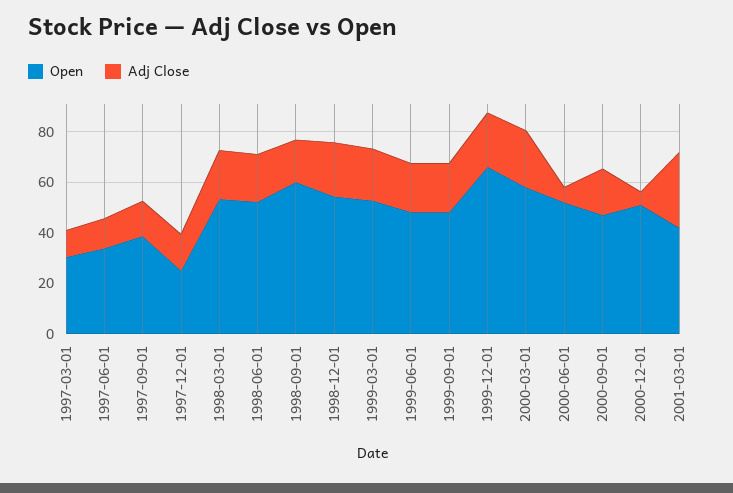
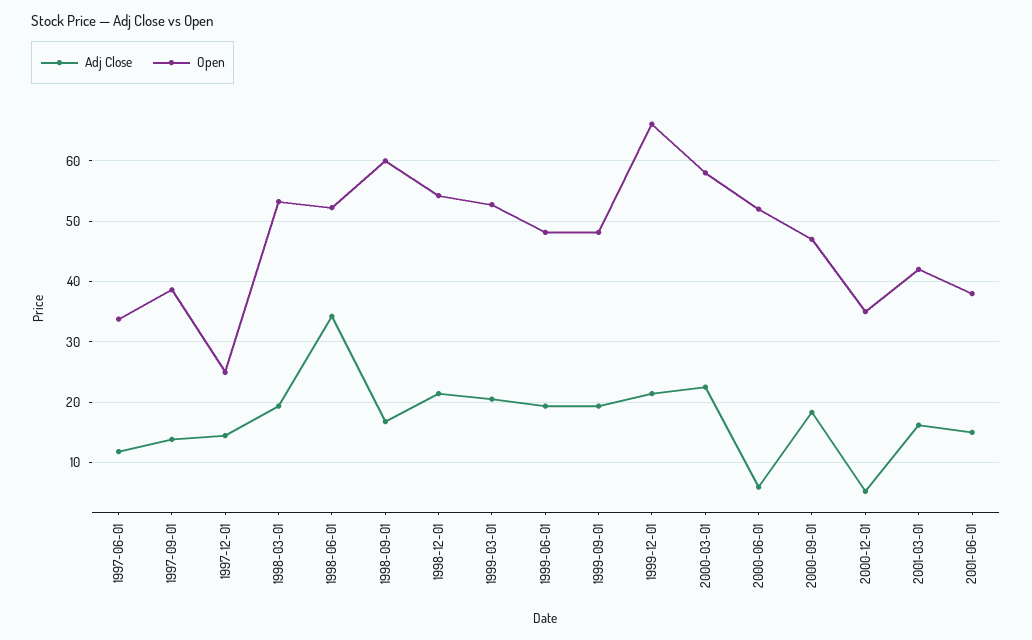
Open, 1997-03-01: 30 -> none
Adj Close, 1997-03-01: 10 -> none
Adj Close, 1998-06-01: 20 -> 34
Open, 2000-12-01: 50 -> 35
Adj Close, 2001-03-01: 30 -> 16
Adj Close, 2001-06-01: none -> 15
Open, 2001-06-01: none -> 38

